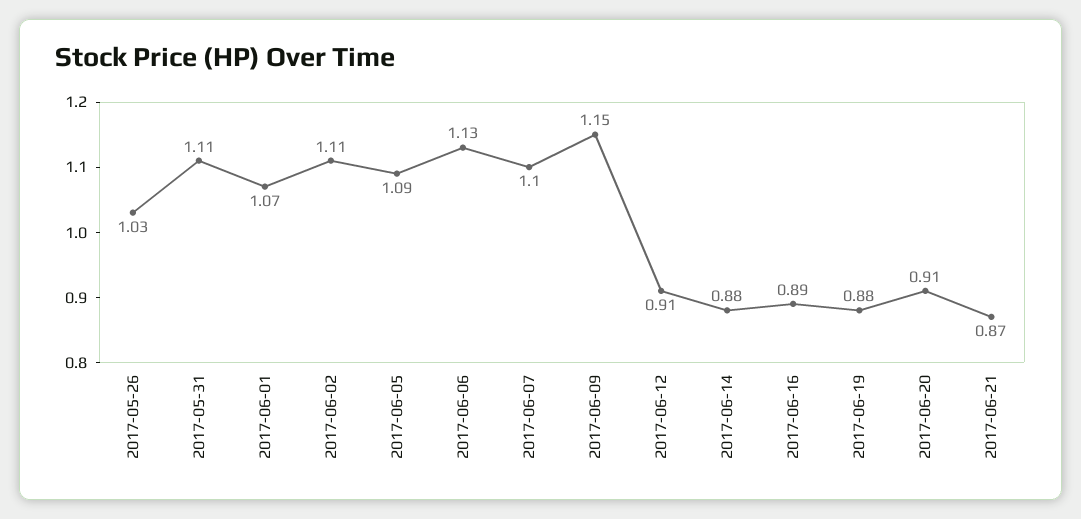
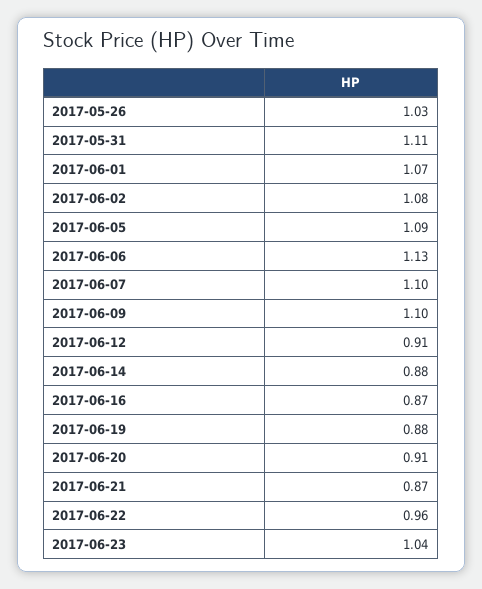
2017-06-02: 1.11 -> 1.08
2017-06-09: 1.15 -> 1.1
2017-06-16: 0.89 -> 0.87
2017-06-22: none -> 0.96
2017-06-23: none -> 1.04

